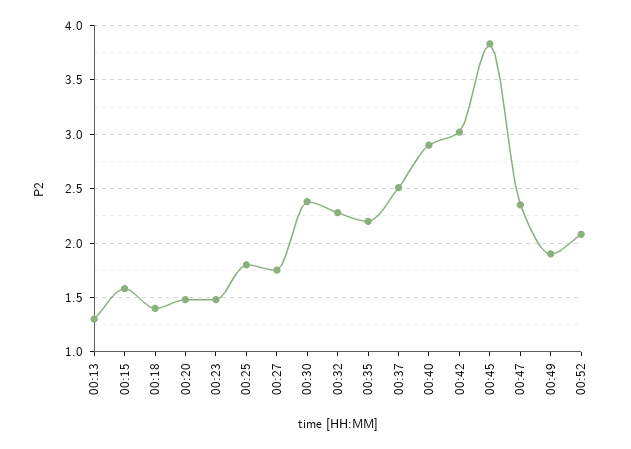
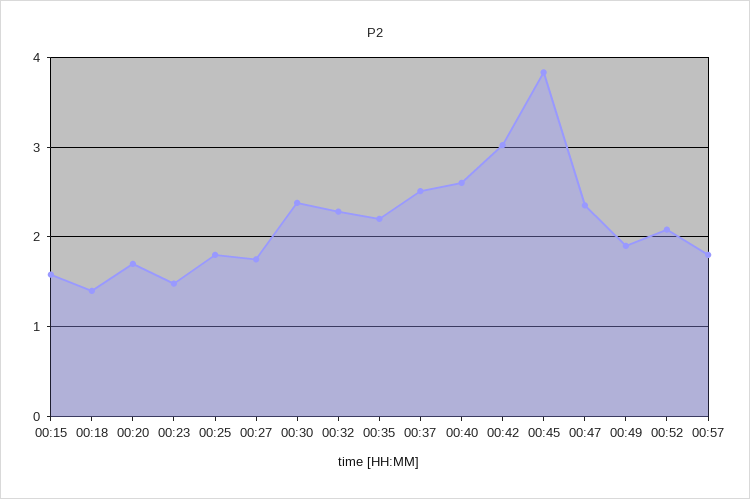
00:13: 1.3 -> none
00:20: 1.5 -> 1.7
00:40: 2.9 -> 2.6
00:57: none -> 1.8

